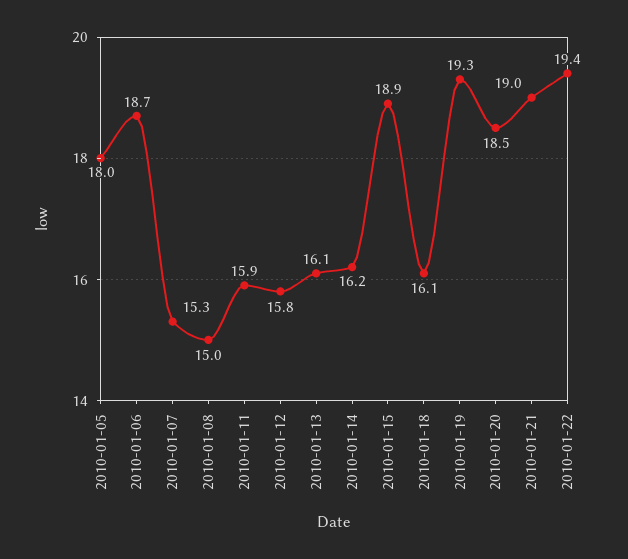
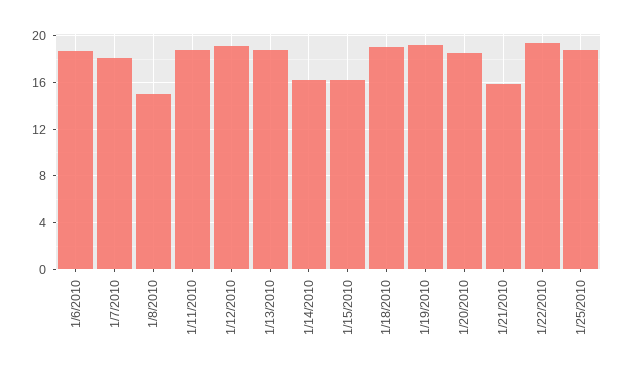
2010-01-05: 18 -> none
2010-01-07: 15.3 -> 18
2010-01-11: 15.9 -> 19
2010-01-12: 15.8 -> 19
2010-01-13: 16.1 -> 19
2010-01-15: 18.9 -> 16
2010-01-18: 16.1 -> 19
2010-01-21: 19 -> 16
1/25/2010: none -> 19

